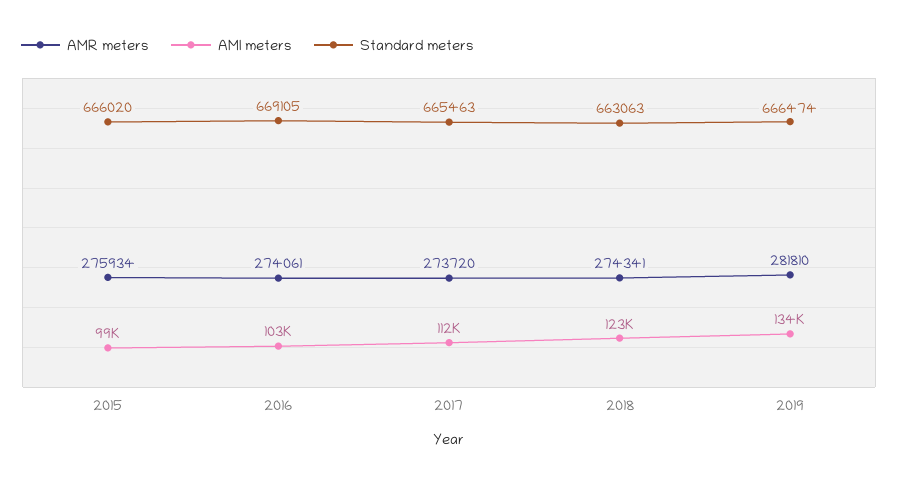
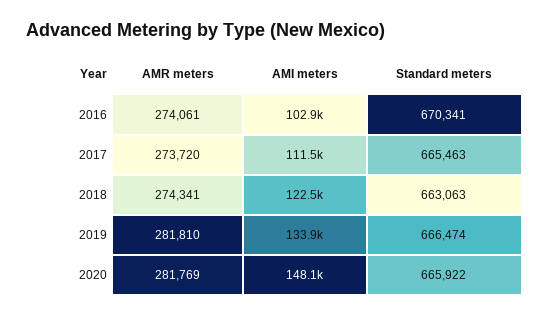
AMR meters, 2015: 275934 -> none
AMI meters, 2015: 99000 -> none
Standard meters, 2015: 666020 -> none
Standard meters, 2016: 669105 -> 670341
AMR meters, 2020: none -> 281769
AMI meters, 2020: none -> 148100
Standard meters, 2020: none -> 665922

